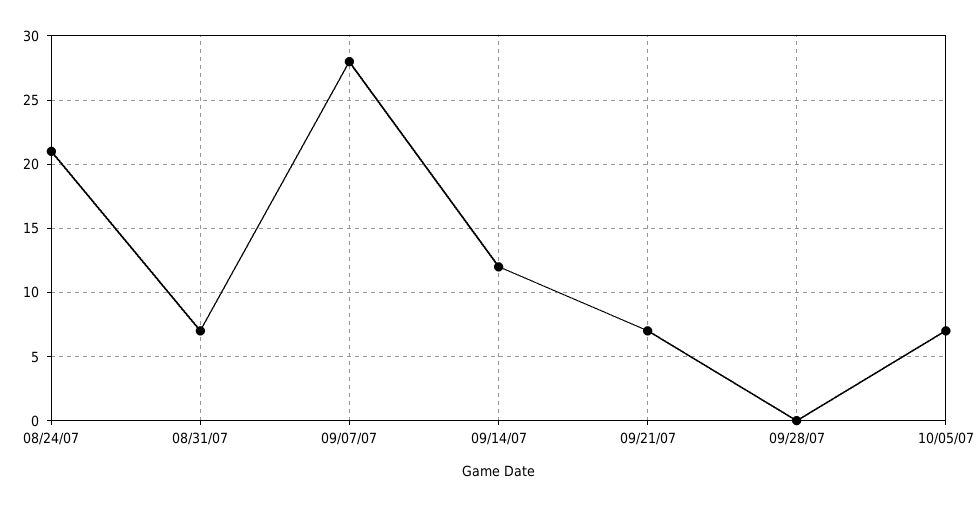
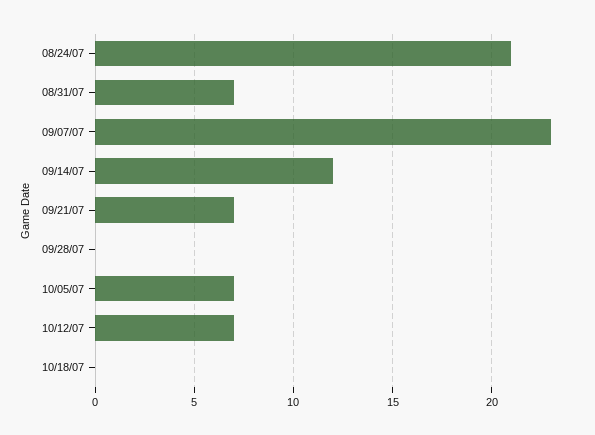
09/07/07: 28 -> 23
10/12/07: none -> 7
10/18/07: none -> 0

